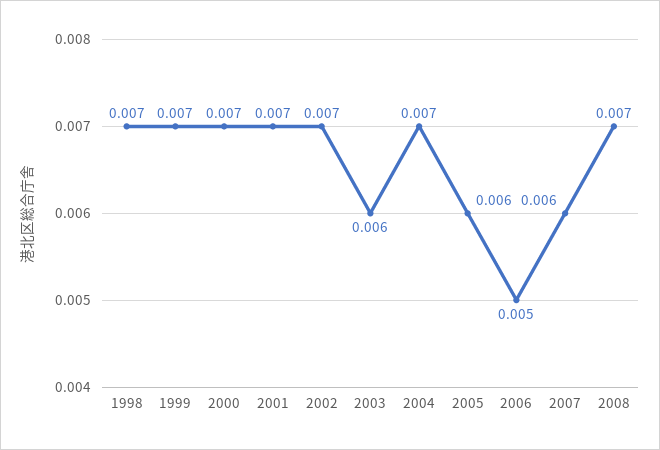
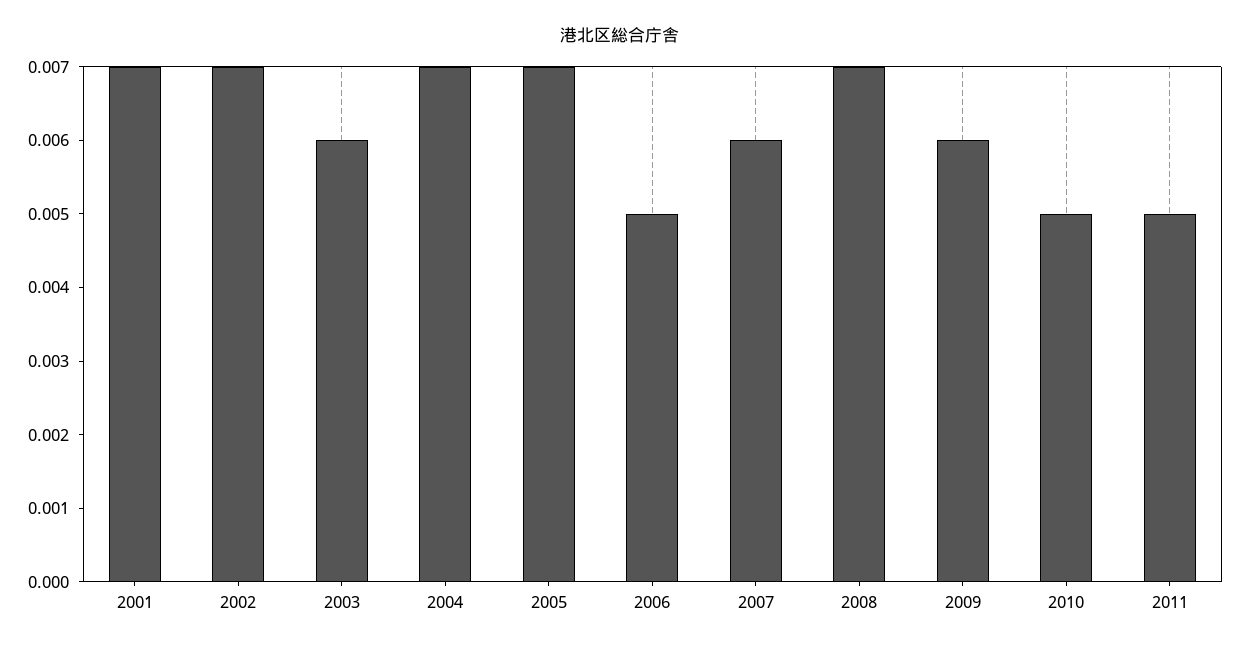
1998: 0.007 -> none
1999: 0.007 -> none
2000: 0.007 -> none
2005: 0.006 -> 0.007
2009: none -> 0.006
2010: none -> 0.005
2011: none -> 0.005

